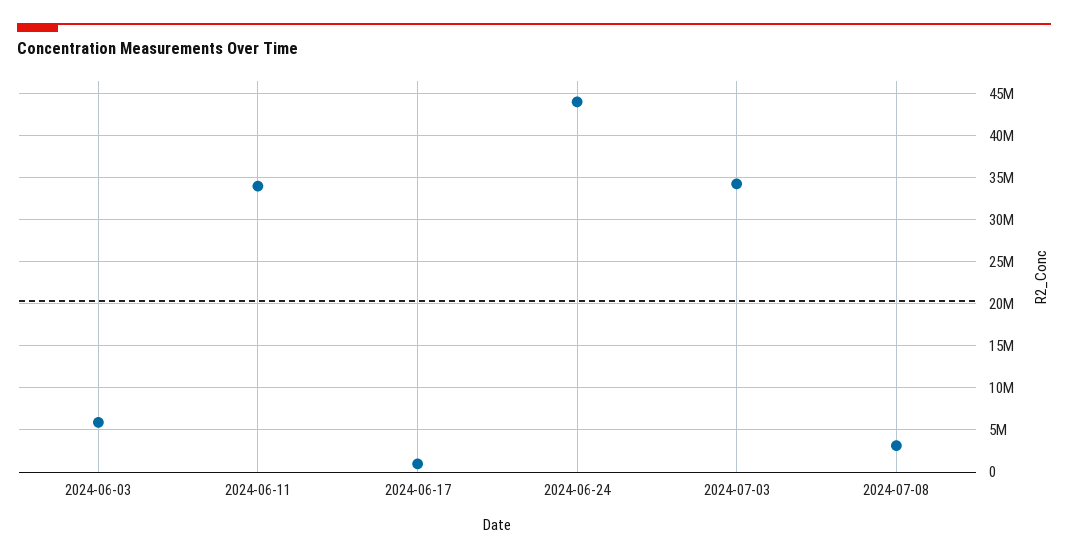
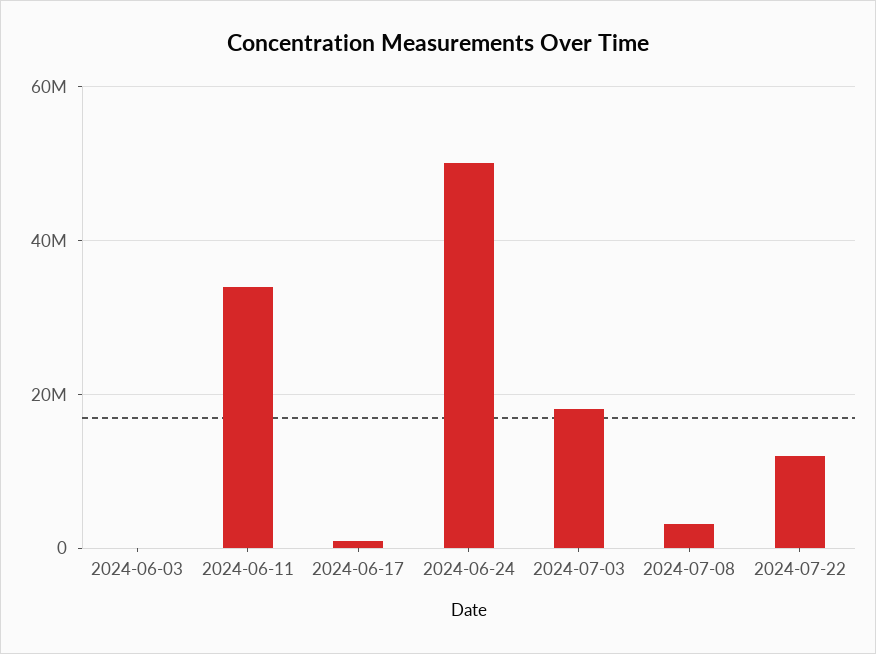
2024-06-03: 6000000 -> 0
2024-06-24: 44000000 -> 50000000
2024-07-03: 34000000 -> 18000000
2024-07-22: none -> 12000000

